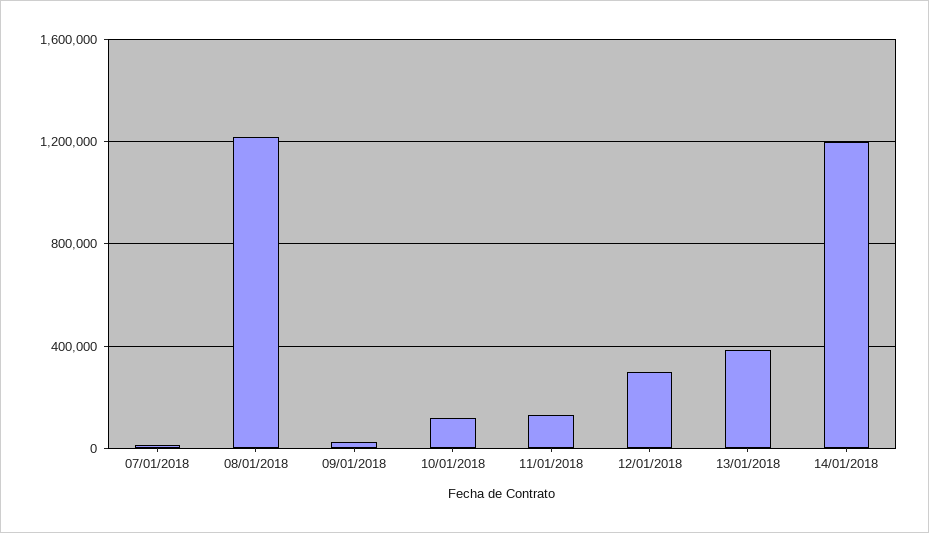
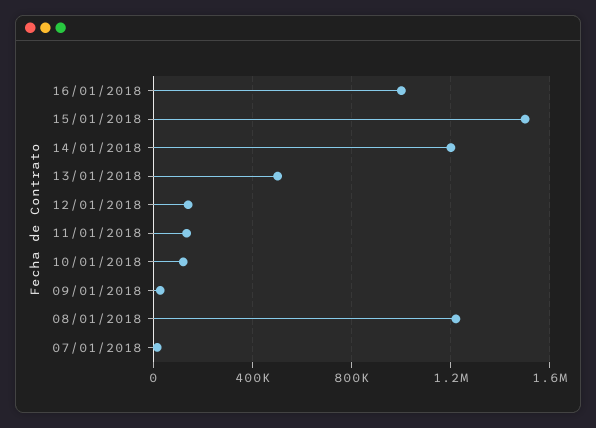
12/01/2018: 300000 -> 150000
13/01/2018: 400000 -> 500000
16/01/2018: none -> 1000000
15/01/2018: none -> 1500000

